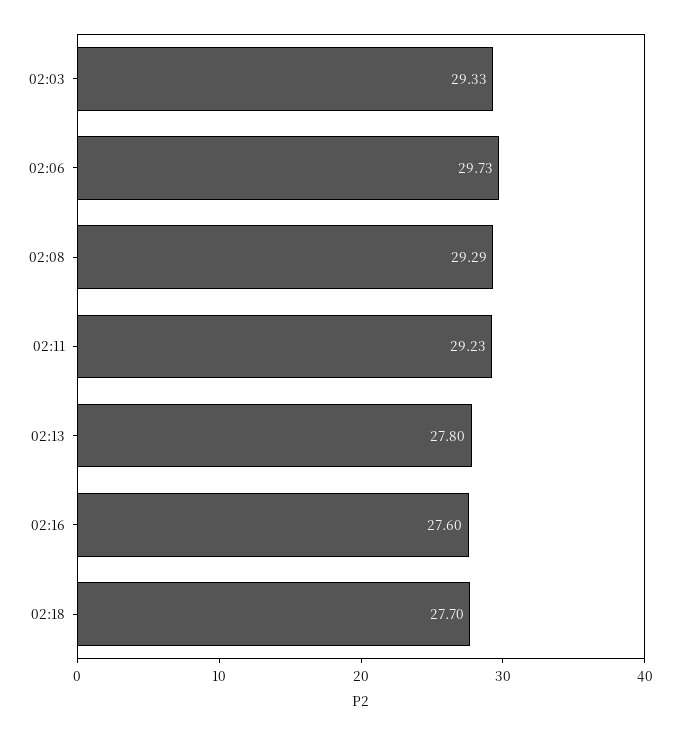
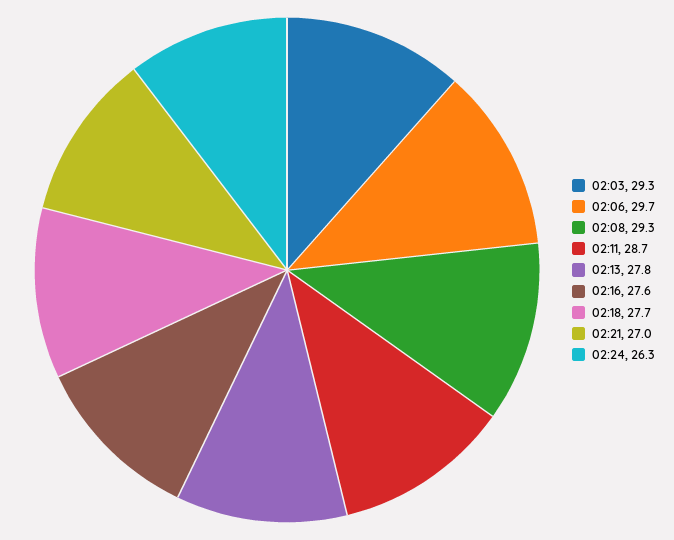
02:11: 29.23 -> 28.7
02:21: none -> 27
02:24: none -> 26.3

